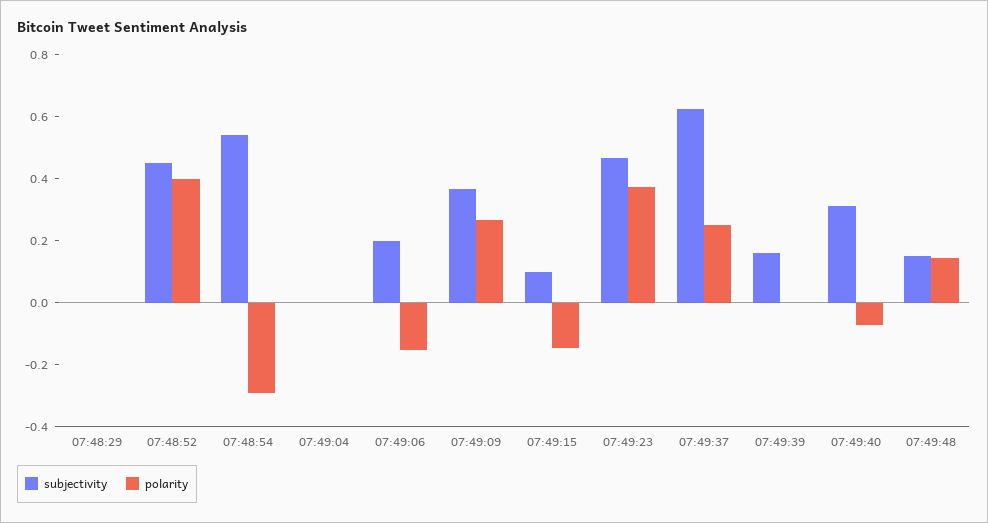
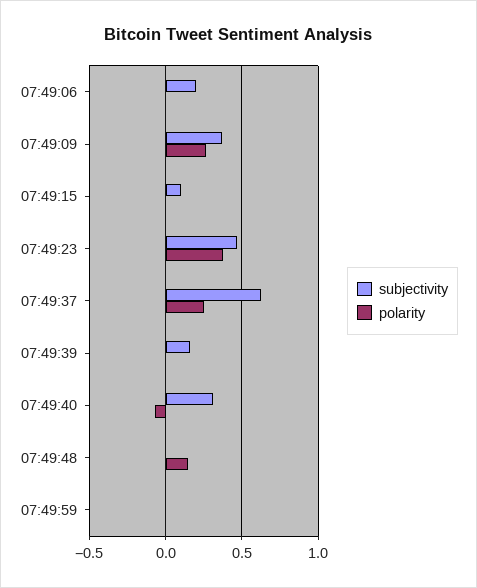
subjectivity, 07:48:29: 0 -> none
polarity, 07:48:29: 0 -> none
subjectivity, 07:48:52: 0.45 -> none
polarity, 07:48:52: 0.4 -> none
subjectivity, 07:48:54: 0.55 -> none
polarity, 07:48:54: -0.3 -> none
subjectivity, 07:49:04: 0 -> none
polarity, 07:49:04: 0 -> none
polarity, 07:49:06: -0.15 -> 0
polarity, 07:49:15: -0.15 -> 0
subjectivity, 07:49:48: 0.15 -> 0
subjectivity, 07:49:59: none -> 0
polarity, 07:49:59: none -> 0

